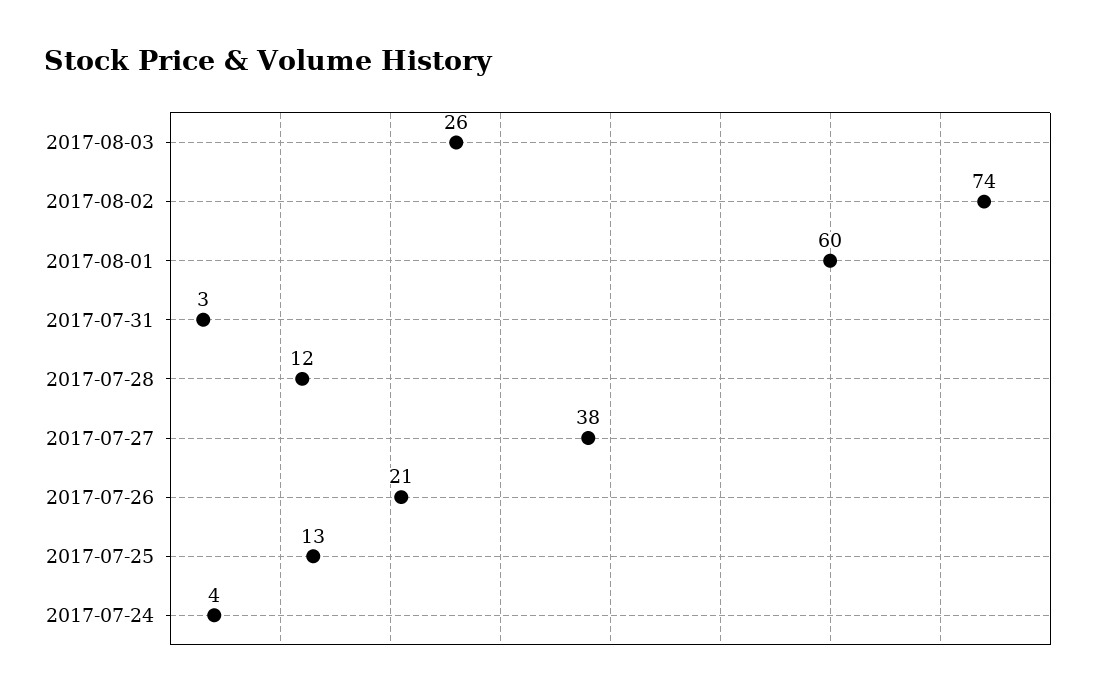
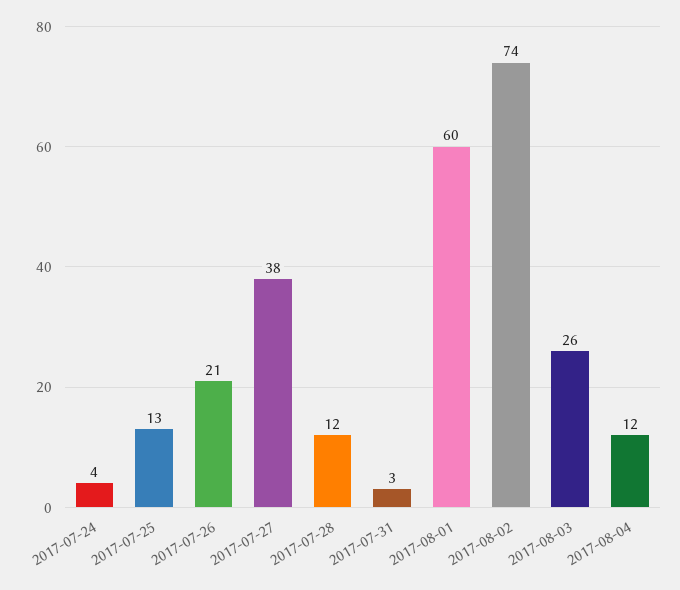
2017-08-04: none -> 12

